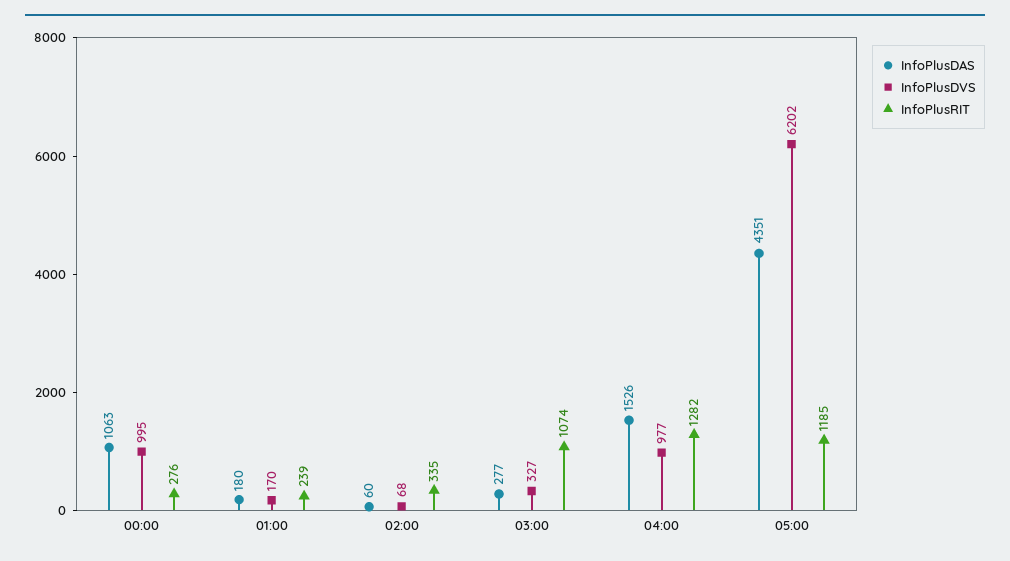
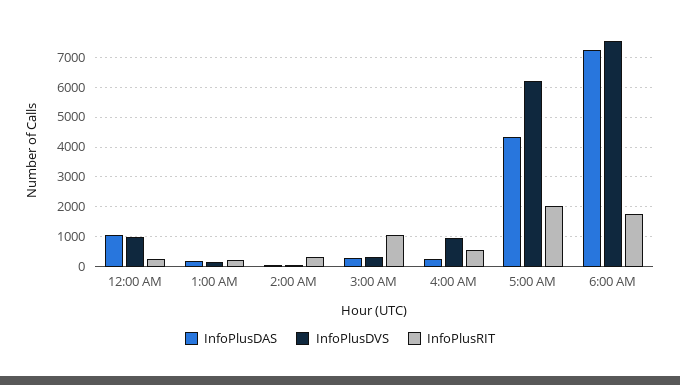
InfoPlusDAS, 04:00: 1526 -> 250
InfoPlusRIT, 04:00: 1282 -> 500
InfoPlusRIT, 05:00: 1185 -> 2000
InfoPlusDAS, 6:00 AM: none -> 7250
InfoPlusDVS, 6:00 AM: none -> 7500
InfoPlusRIT, 6:00 AM: none -> 1750

